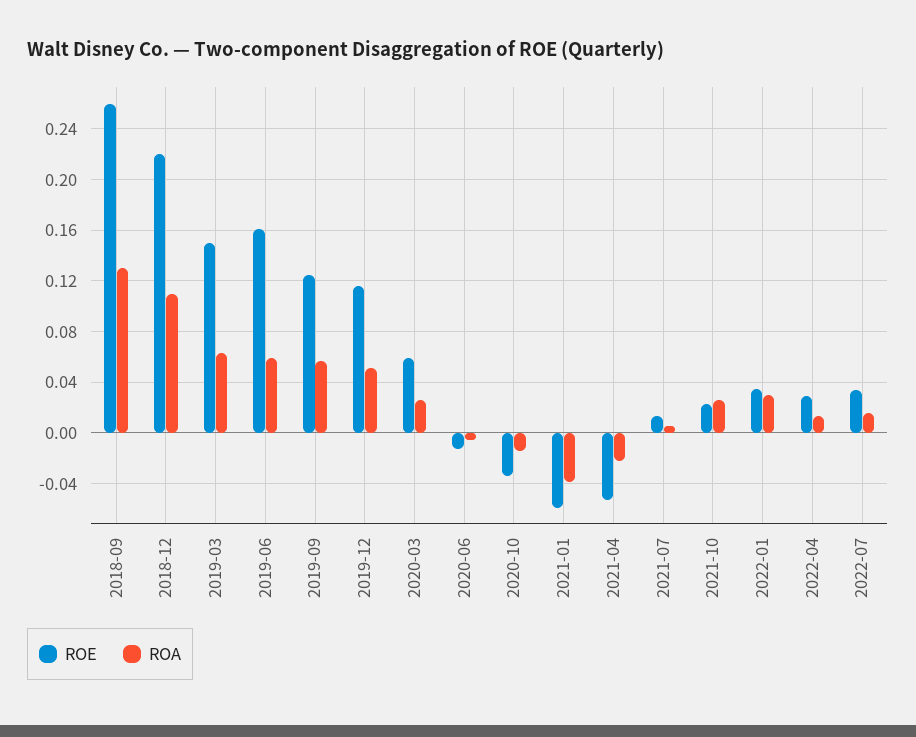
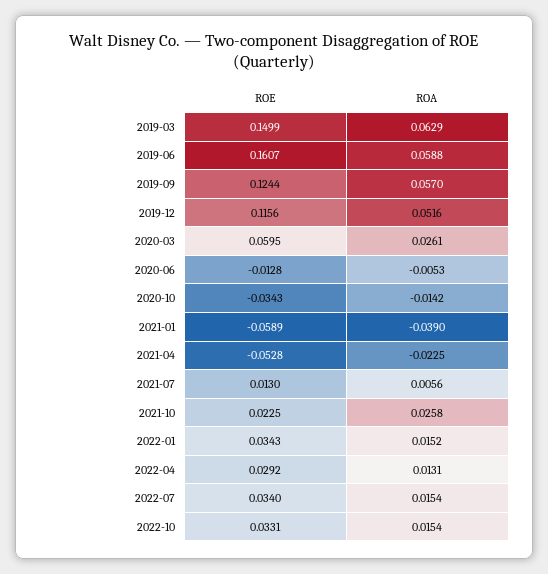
ROE, 2018-09: 0.26 -> none
ROA, 2018-09: 0.13 -> none
ROE, 2018-12: 0.22 -> none
ROA, 2018-12: 0.11 -> none
ROA, 2022-01: 0.03 -> 0.0152
ROE, 2022-10: none -> 0.0331
ROA, 2022-10: none -> 0.0154

